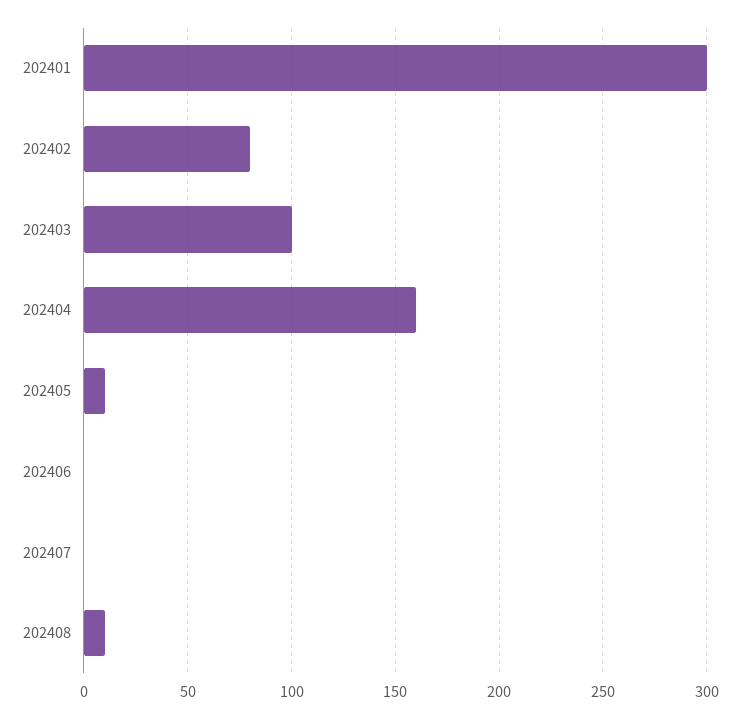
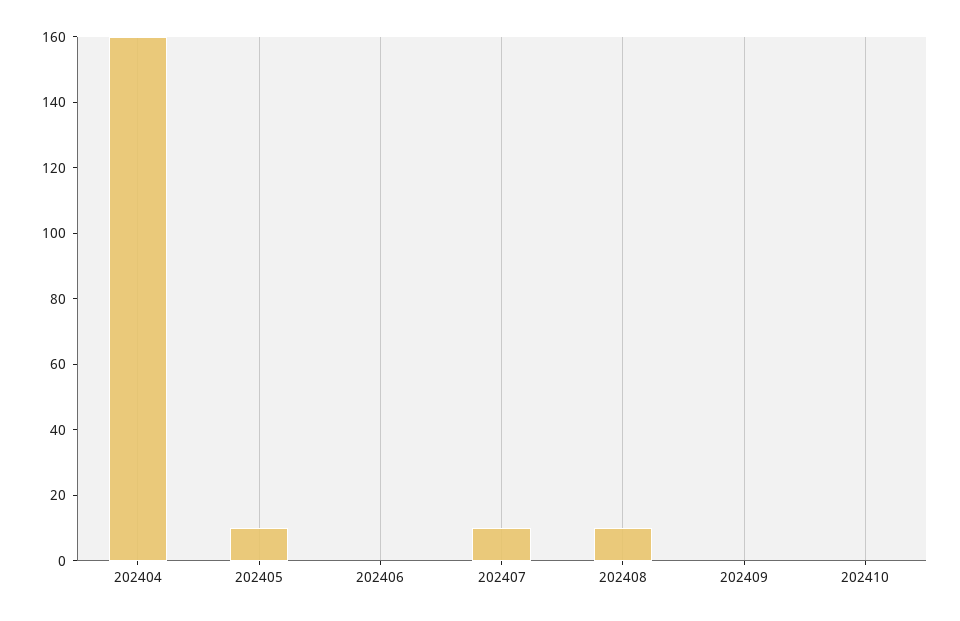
202401: 300 -> none
202402: 80 -> none
202403: 100 -> none
202407: 0 -> 10
202409: none -> 0
202410: none -> 0

